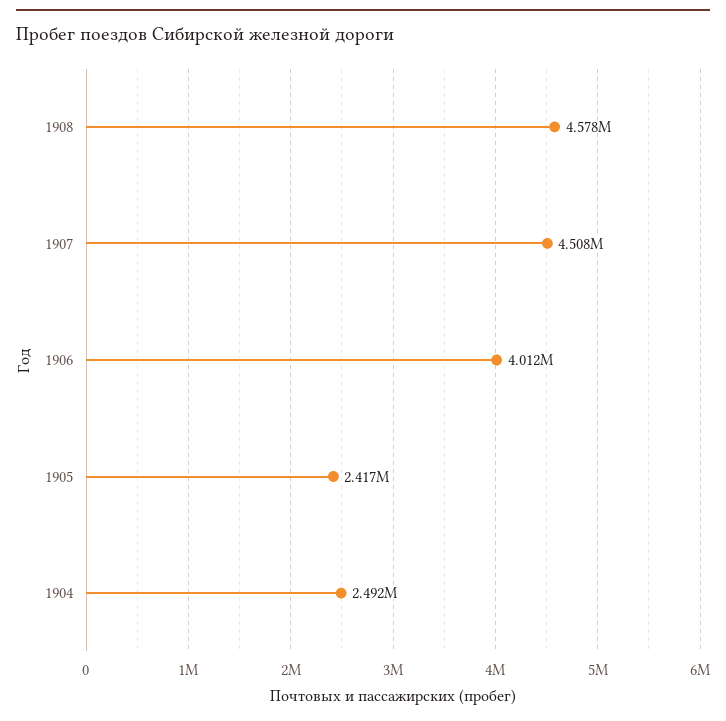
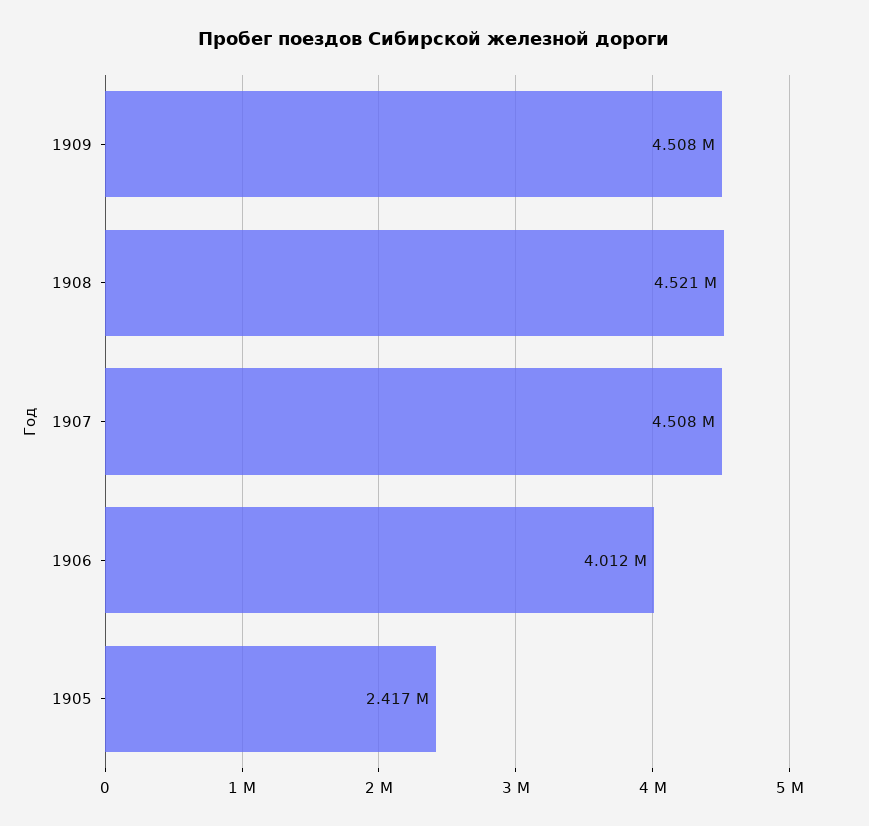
1908: 4578000 -> 4521000
1904: 2492000 -> none
1909: none -> 4508000

